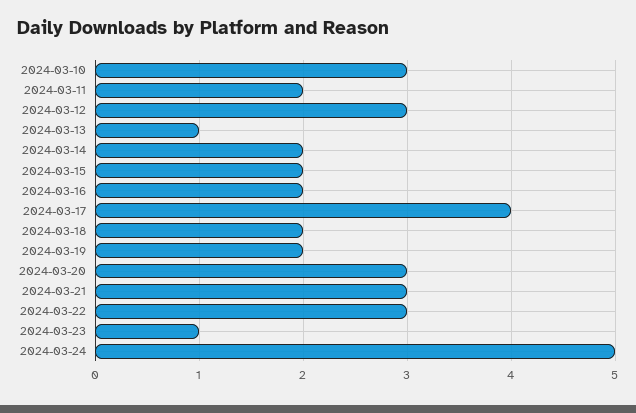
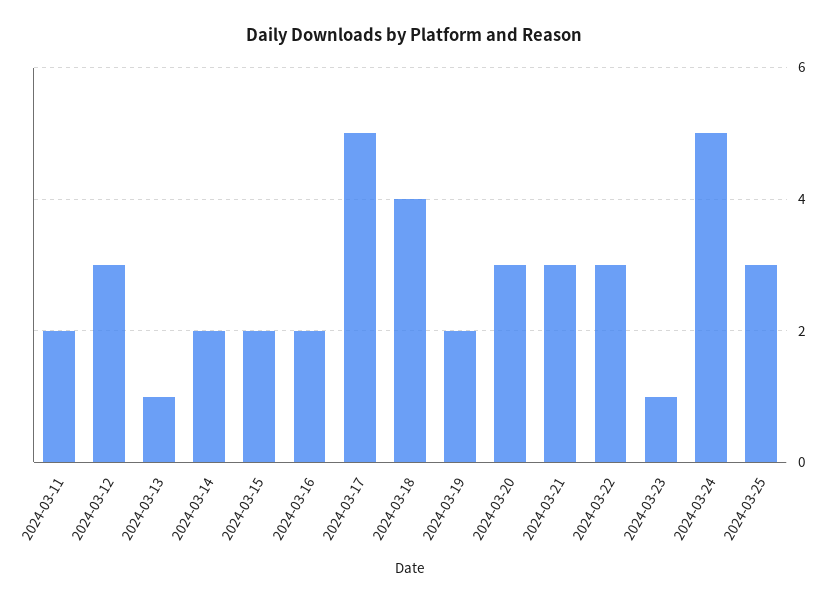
2024-03-10: 3 -> none
2024-03-17: 4 -> 5
2024-03-18: 2 -> 4
2024-03-25: none -> 3

